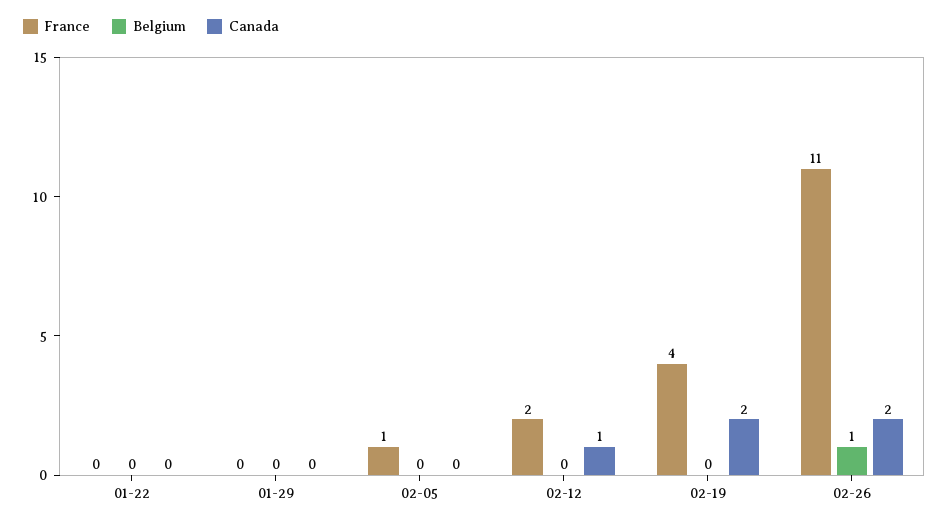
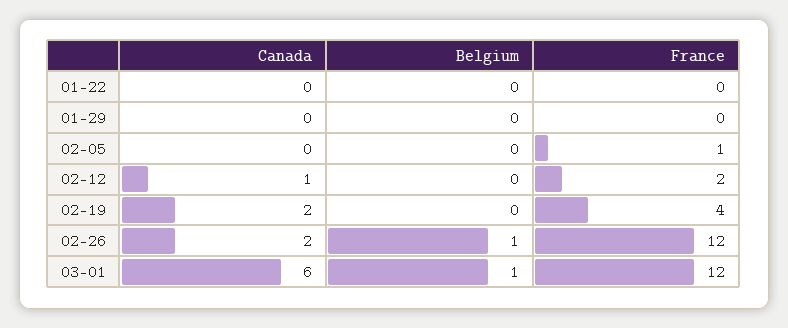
France, 02-26: 11 -> 12
Canada, 03-01: none -> 6
Belgium, 03-01: none -> 1
France, 03-01: none -> 12

